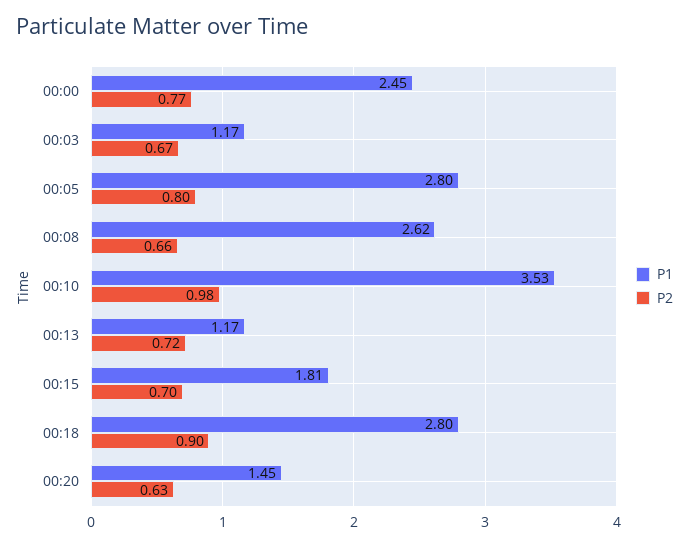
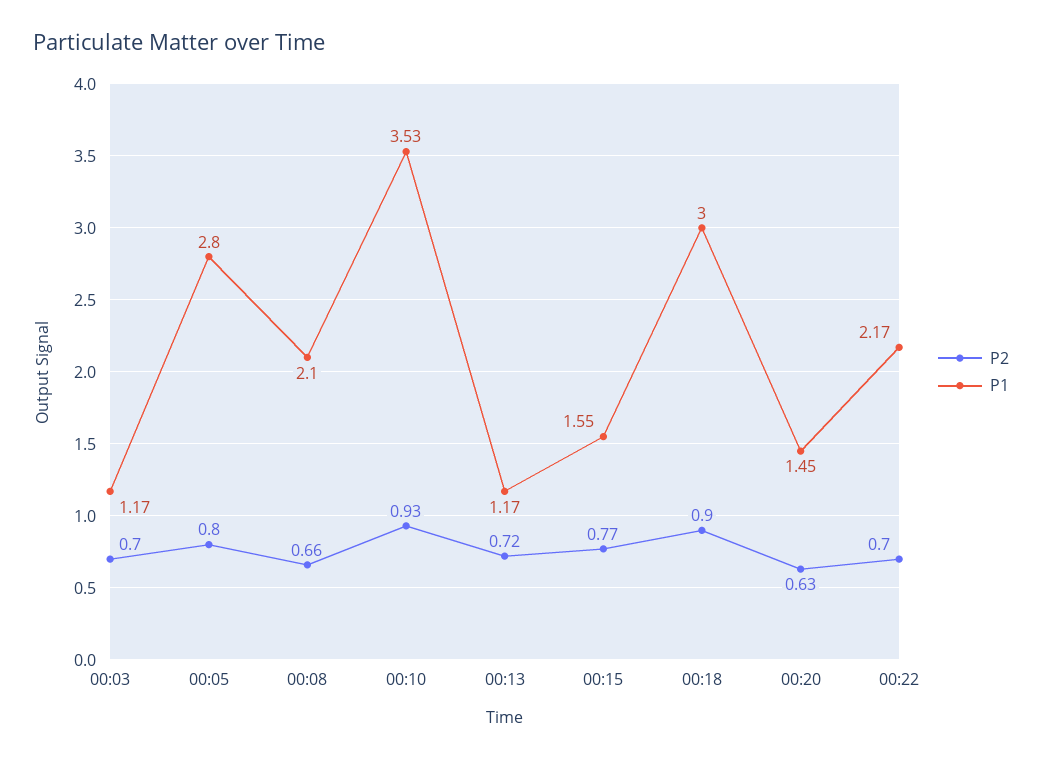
P1, 00:00: 2.45 -> none
P2, 00:00: 0.77 -> none
P2, 00:03: 0.67 -> 0.7
P1, 00:08: 2.62 -> 2.1
P2, 00:10: 0.98 -> 0.93
P1, 00:15: 1.81 -> 1.55
P2, 00:15: 0.7 -> 0.77
P1, 00:18: 2.8 -> 3
P2, 00:22: none -> 0.7
P1, 00:22: none -> 2.17

